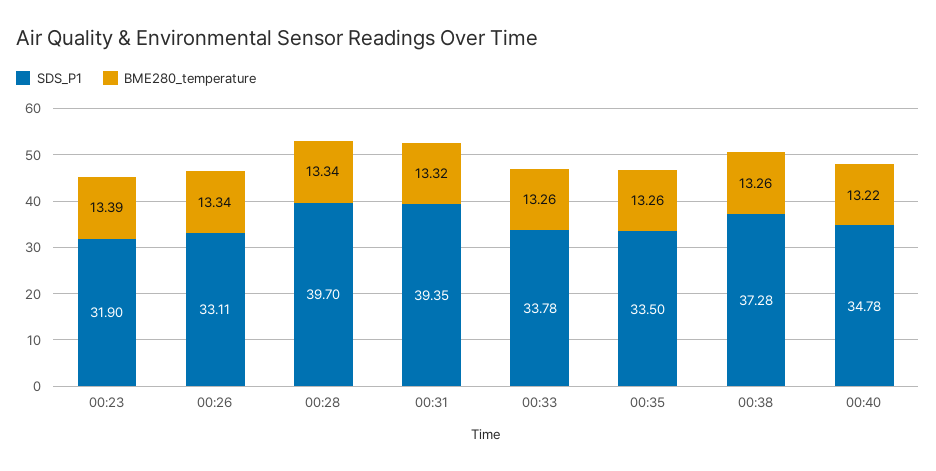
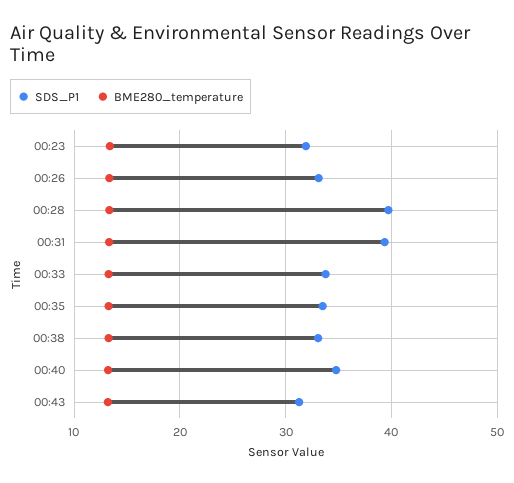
SDS_P1, 00:38: 37.28 -> 33
SDS_P1, 00:43: none -> 31
BME280_temperature, 00:43: none -> 13

